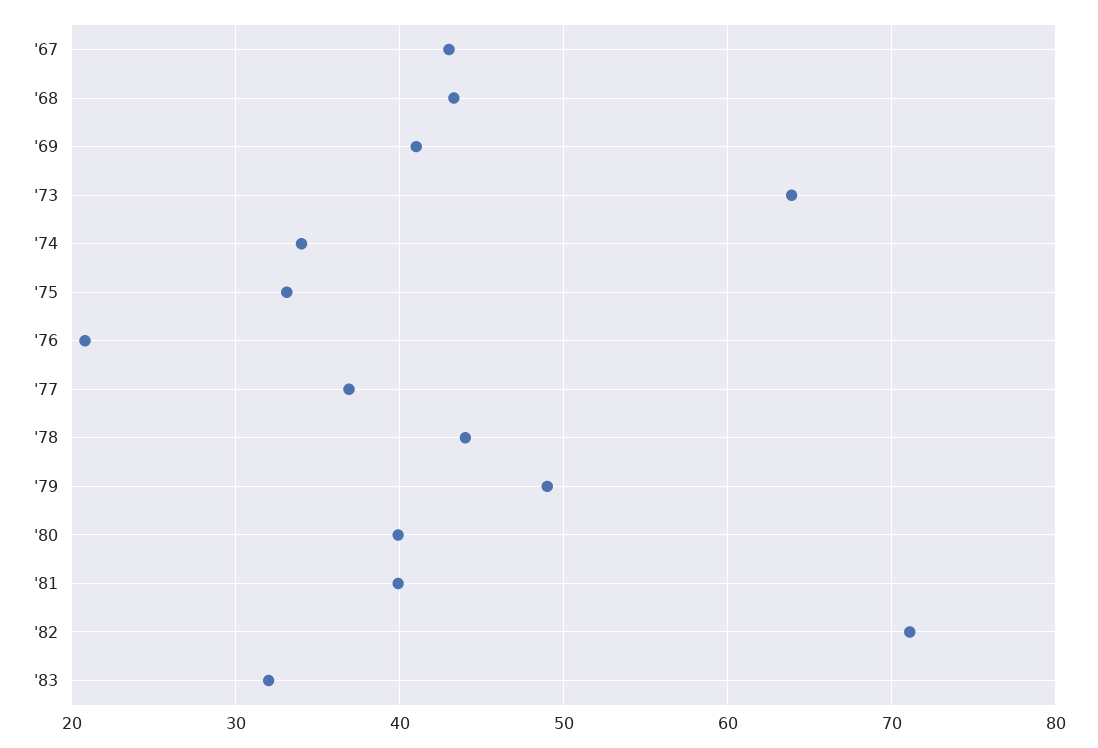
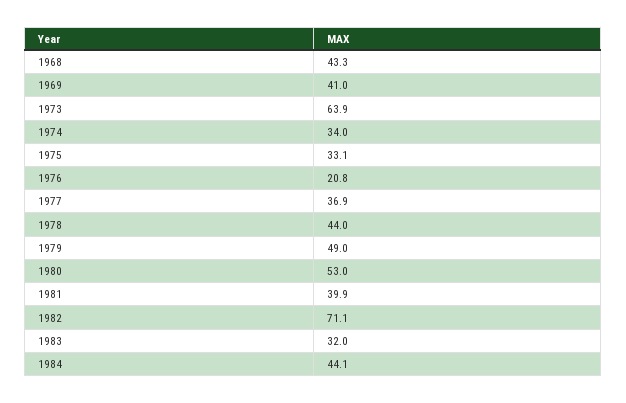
'67: 43 -> none
'80: 40 -> 53
1984: none -> 44.1

